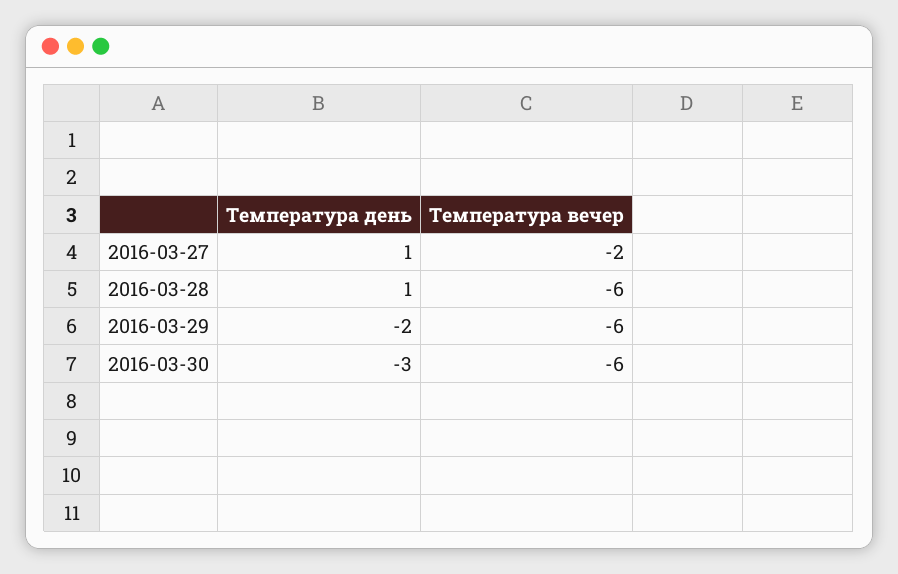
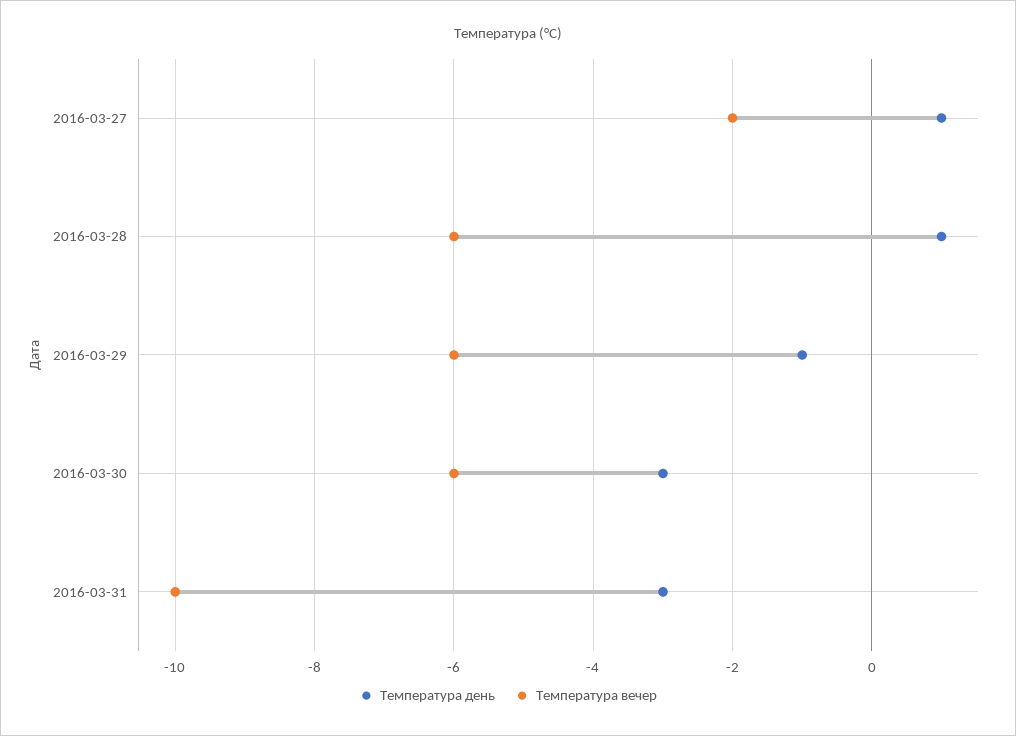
Температура день, 2016-03-29: -2 -> -1
Температура день, 2016-03-31: none -> -3
Температура вечер, 2016-03-31: none -> -10

